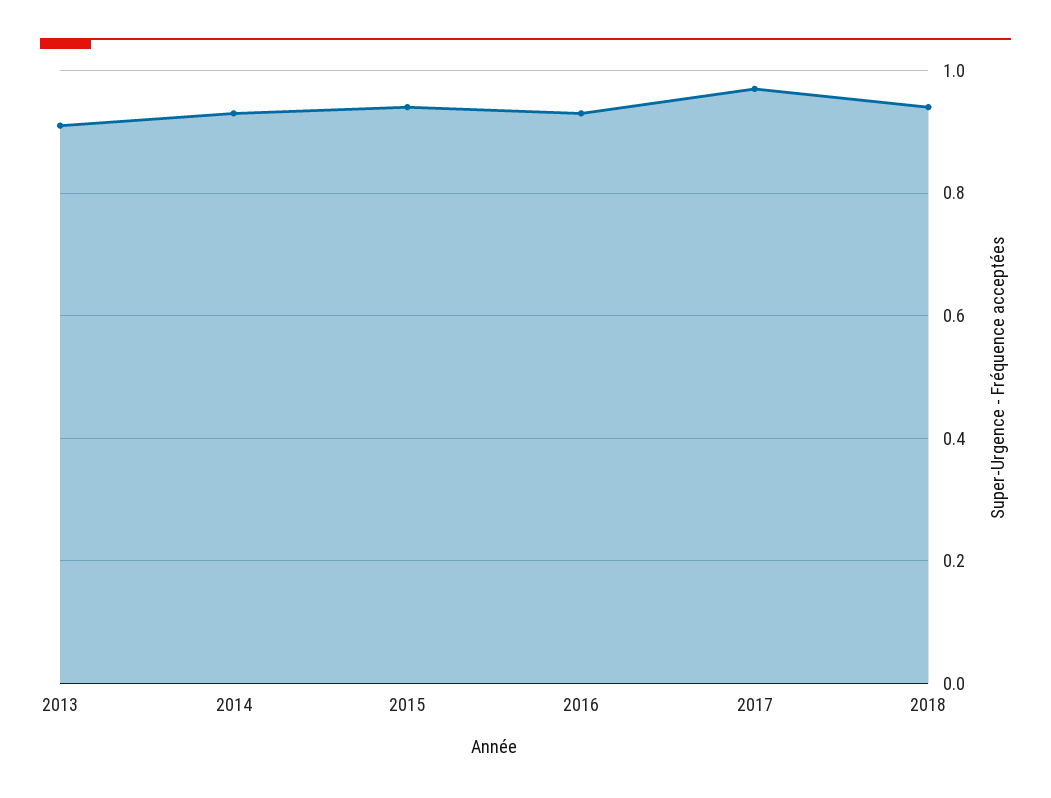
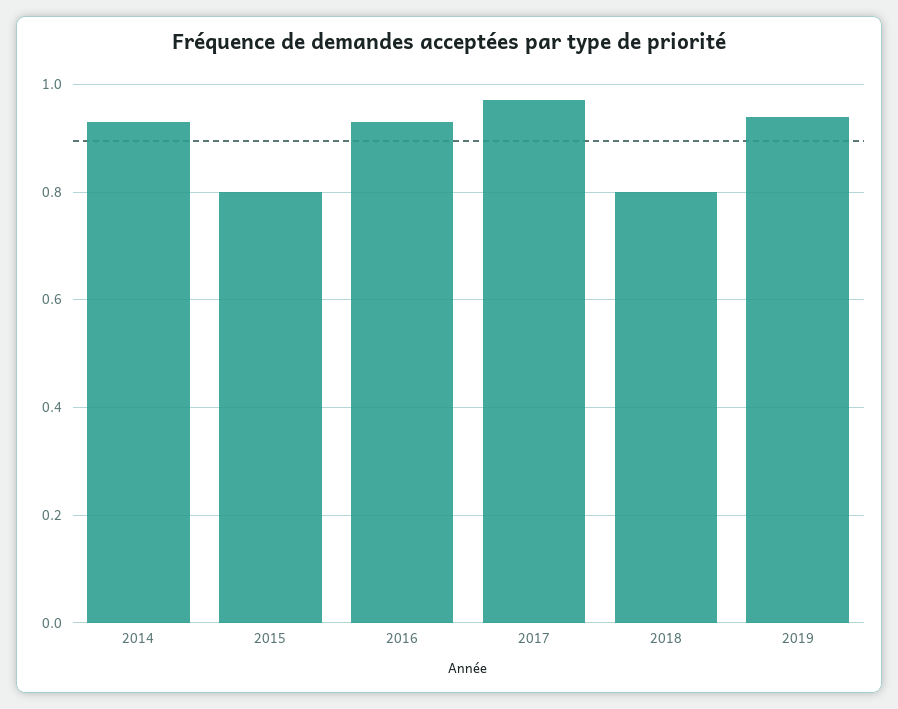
2013: 0.9 -> none
2015: 0.95 -> 0.8
2018: 0.95 -> 0.8
2019: none -> 0.95

